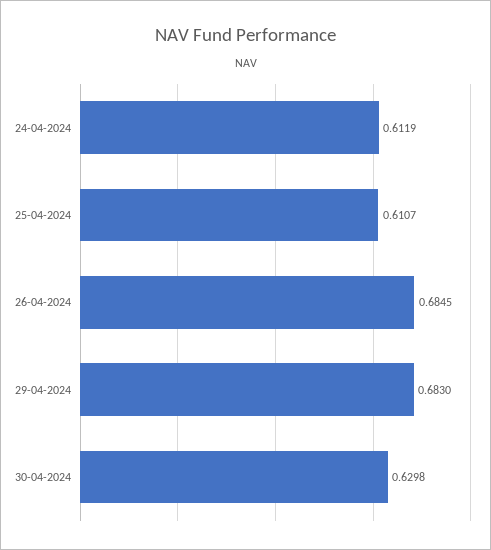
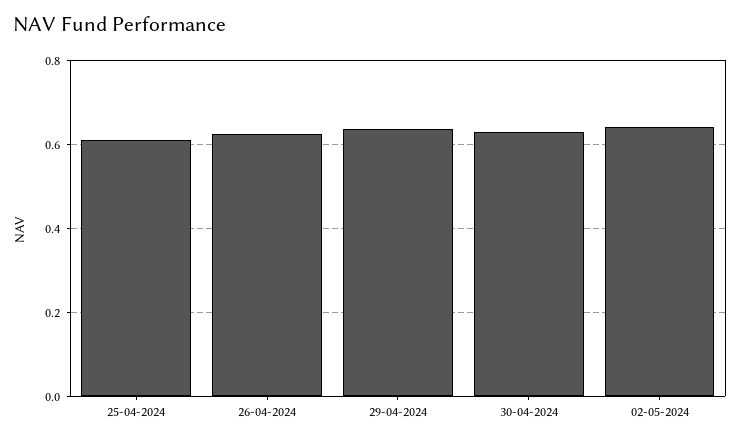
24-04-2024: 0.6119 -> none
26-04-2024: 0.6845 -> 0.62
29-04-2024: 0.683 -> 0.64
02-05-2024: none -> 0.64

